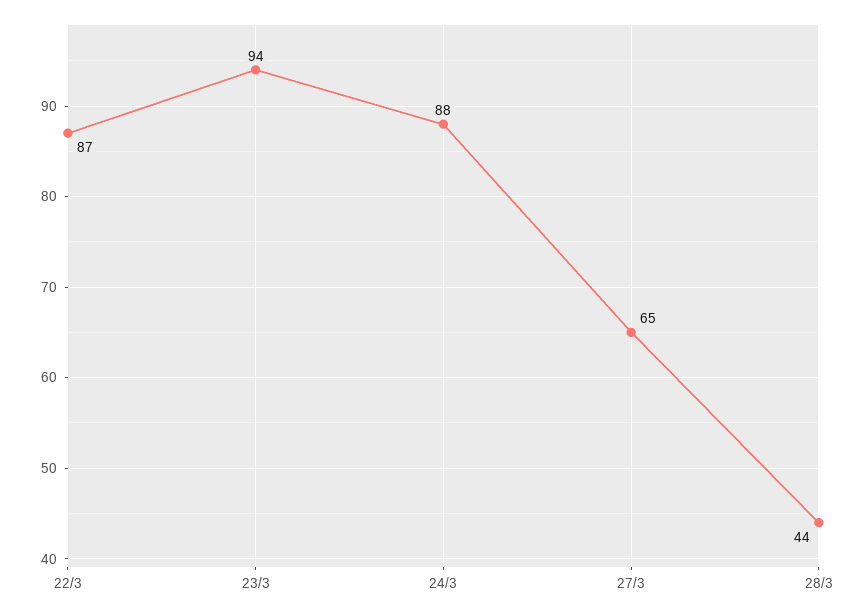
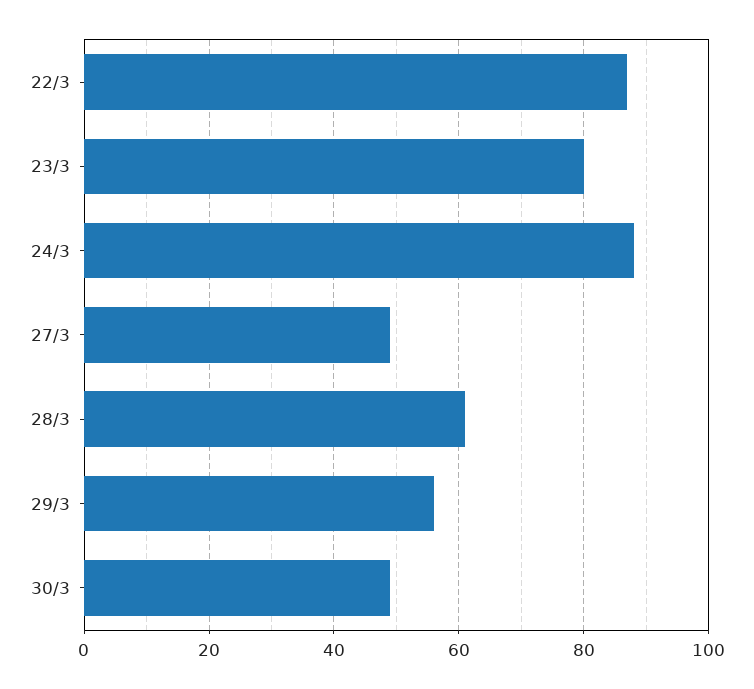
23/3: 94 -> 80
27/3: 65 -> 50
28/3: 44 -> 60
29/3: none -> 55
30/3: none -> 50

